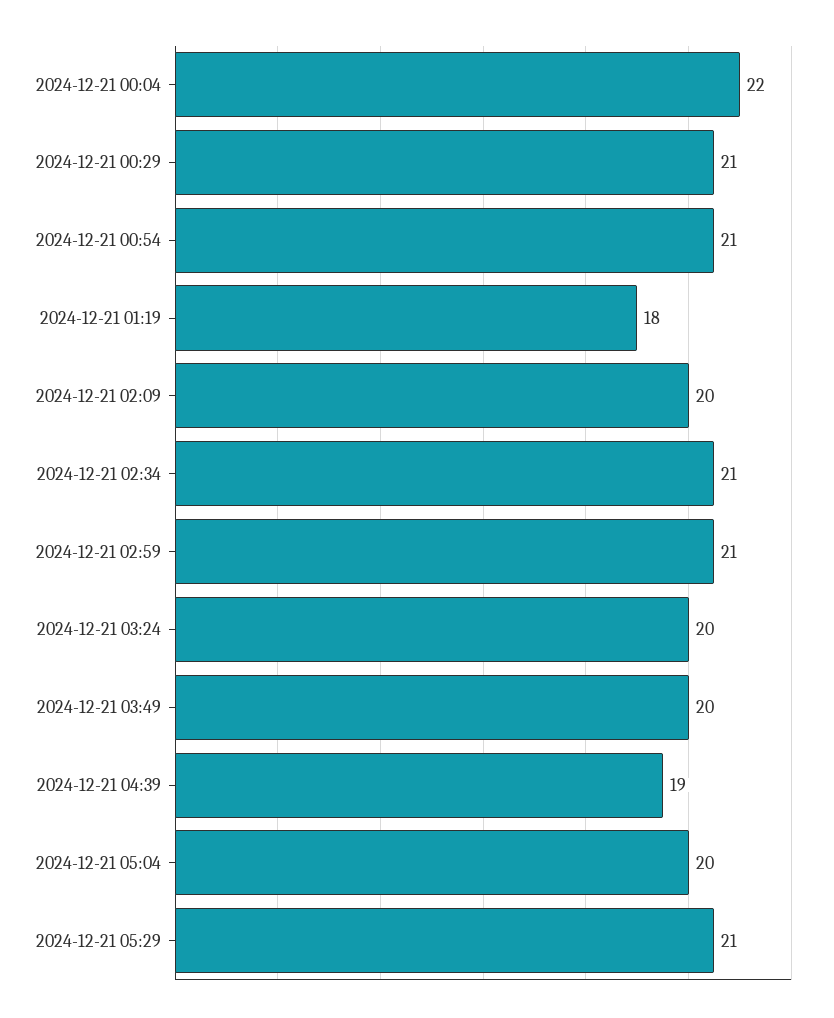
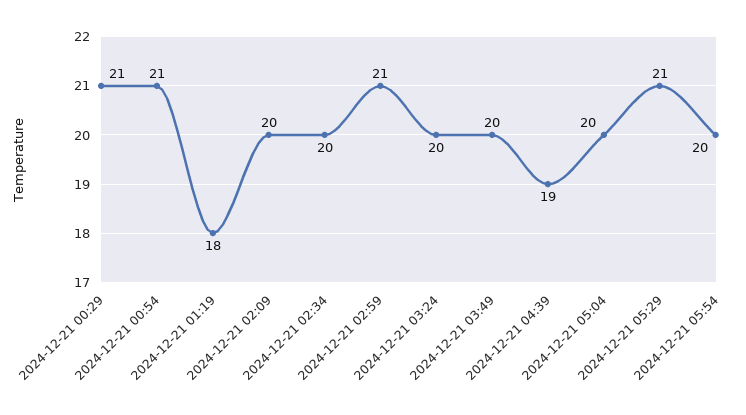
2024-12-21 00:04: 22 -> none
2024-12-21 02:34: 21 -> 20
2024-12-21 05:54: none -> 20

